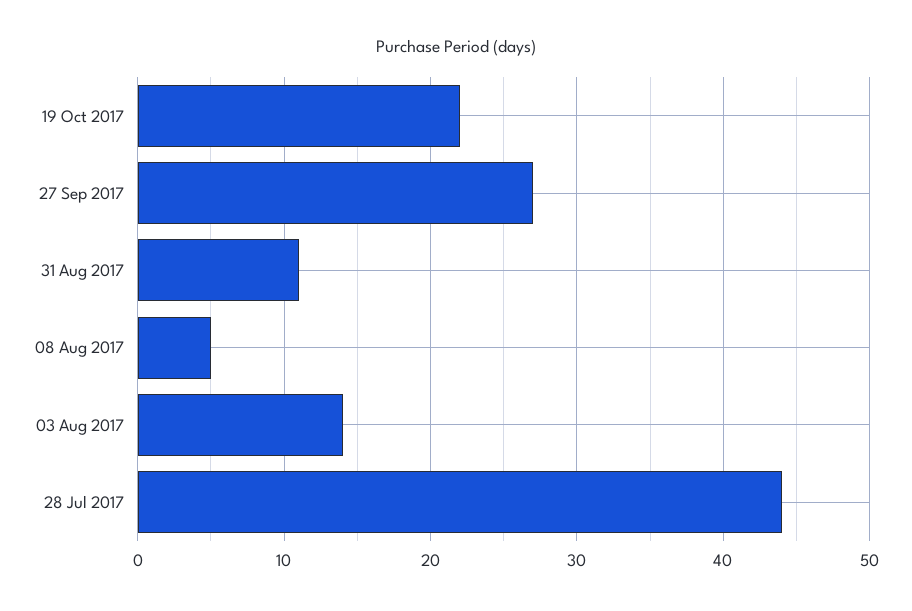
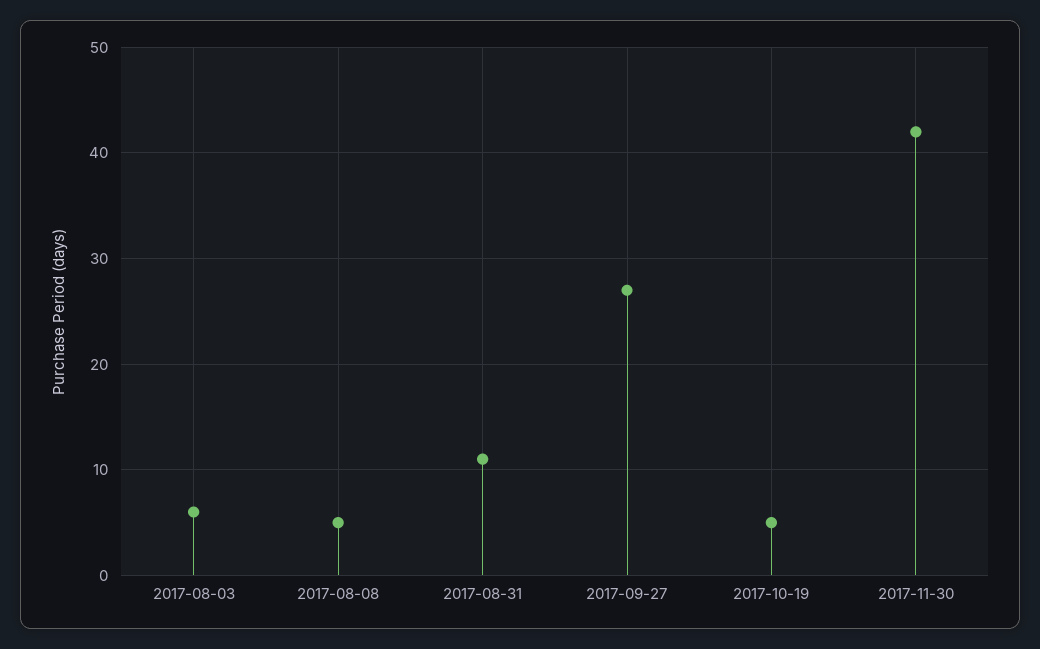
19 Oct 2017: 22 -> 5
03 Aug 2017: 14 -> 6
28 Jul 2017: 44 -> none
2017-11-30: none -> 42

